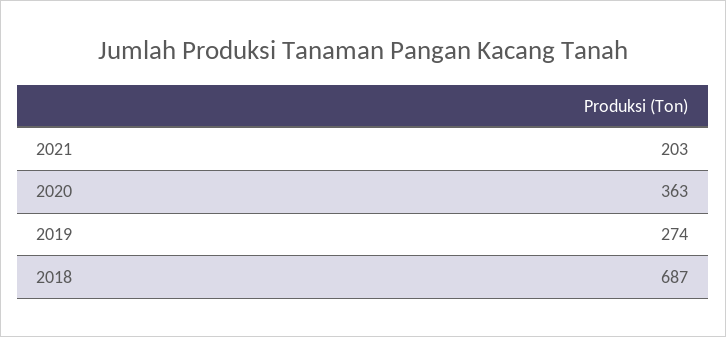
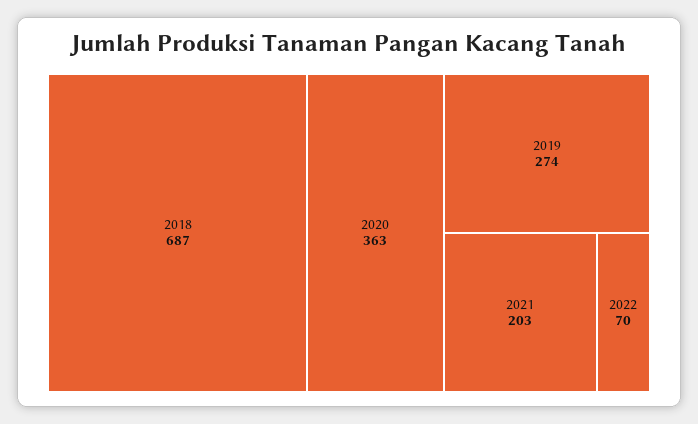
2022: none -> 70

